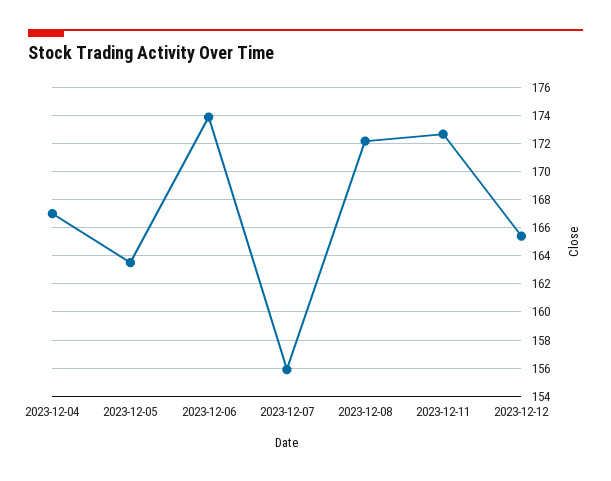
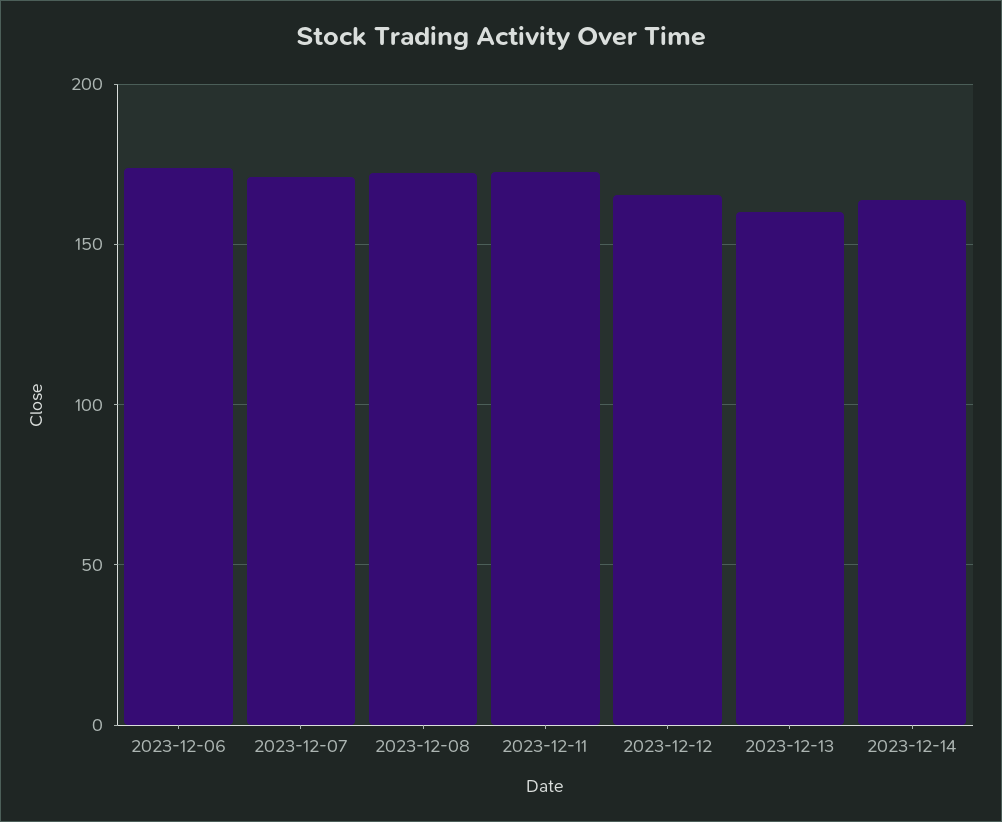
2023-12-04: 167 -> none
2023-12-05: 163.5 -> none
2023-12-07: 156 -> 170
2023-12-13: none -> 160
2023-12-14: none -> 165

